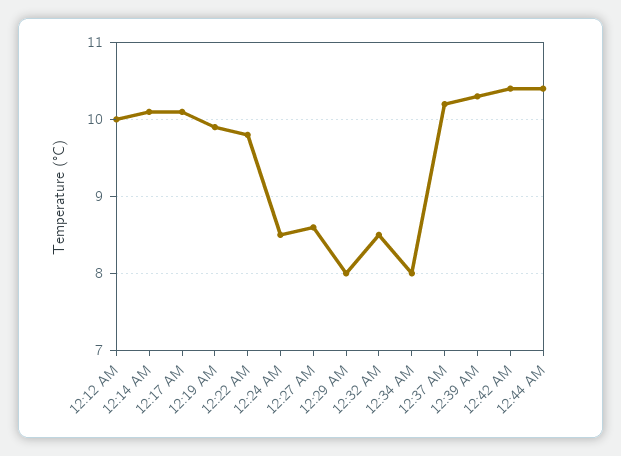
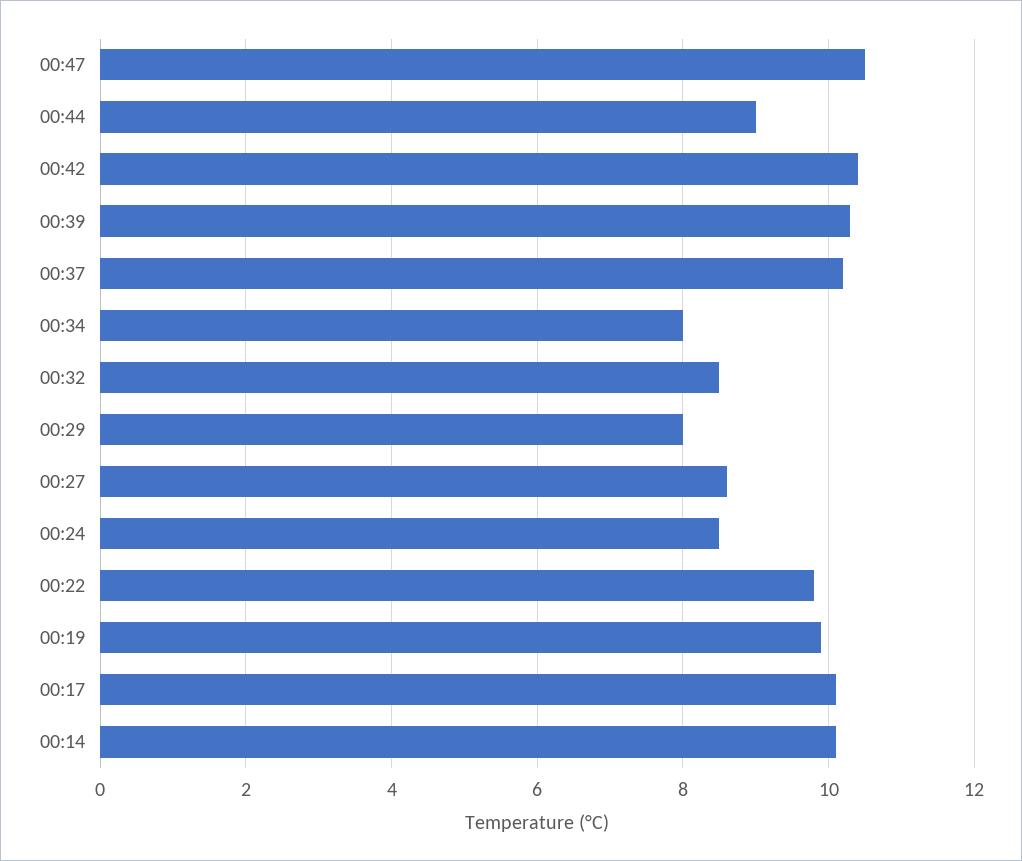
12:12 AM: 10 -> none
12:44 AM: 10.4 -> 9
00:47: none -> 10.5

